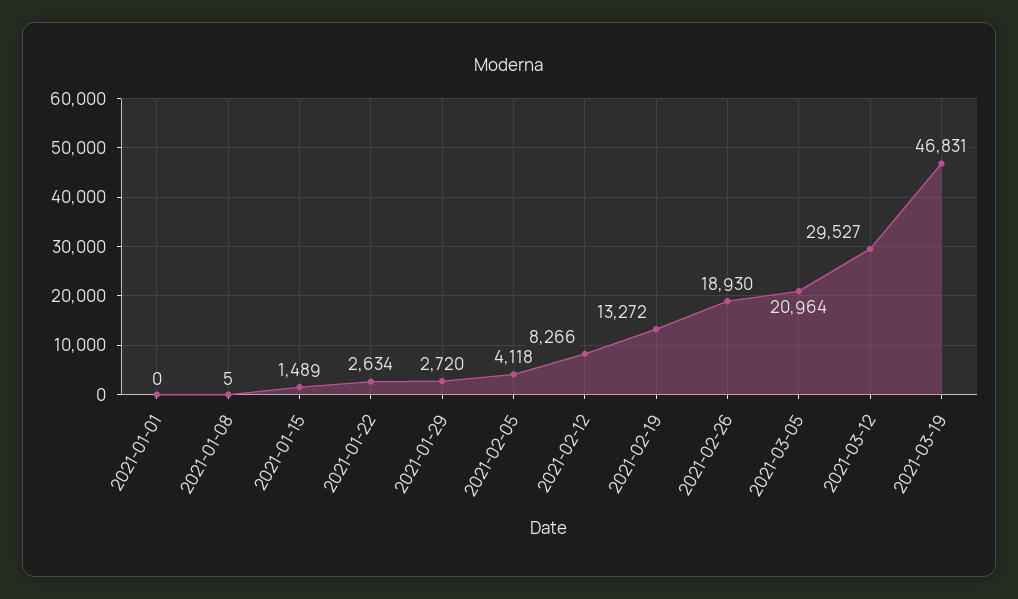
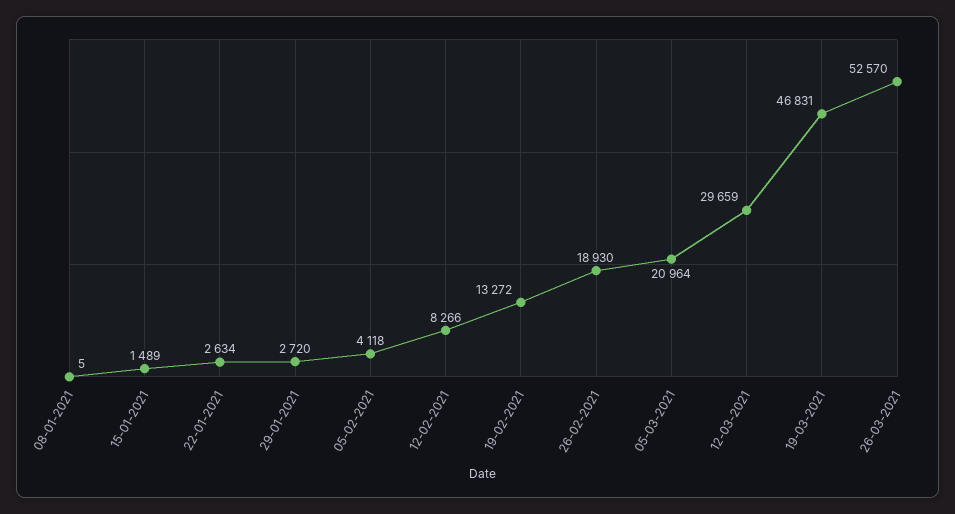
2021-01-01: 0 -> none
2021-03-12: 29527 -> 29659
26-03-2021: none -> 52570

